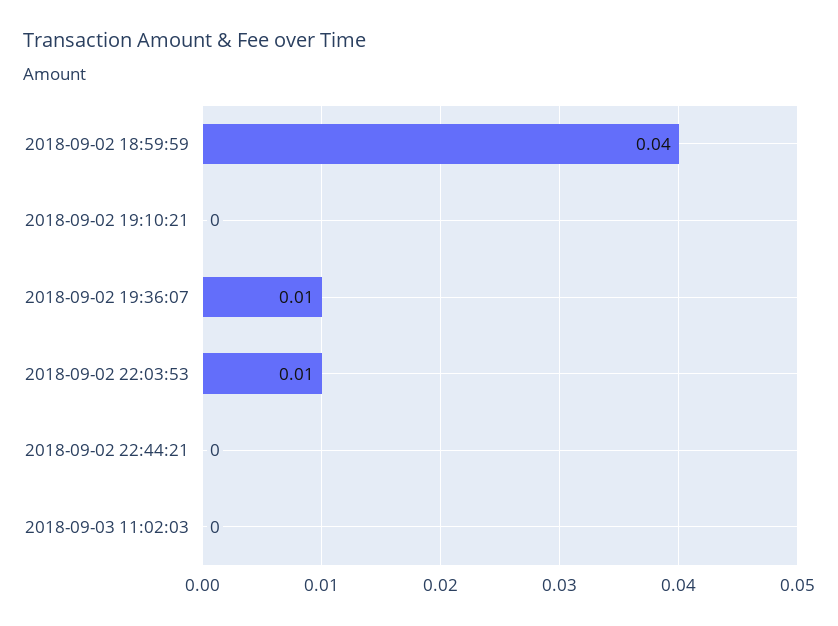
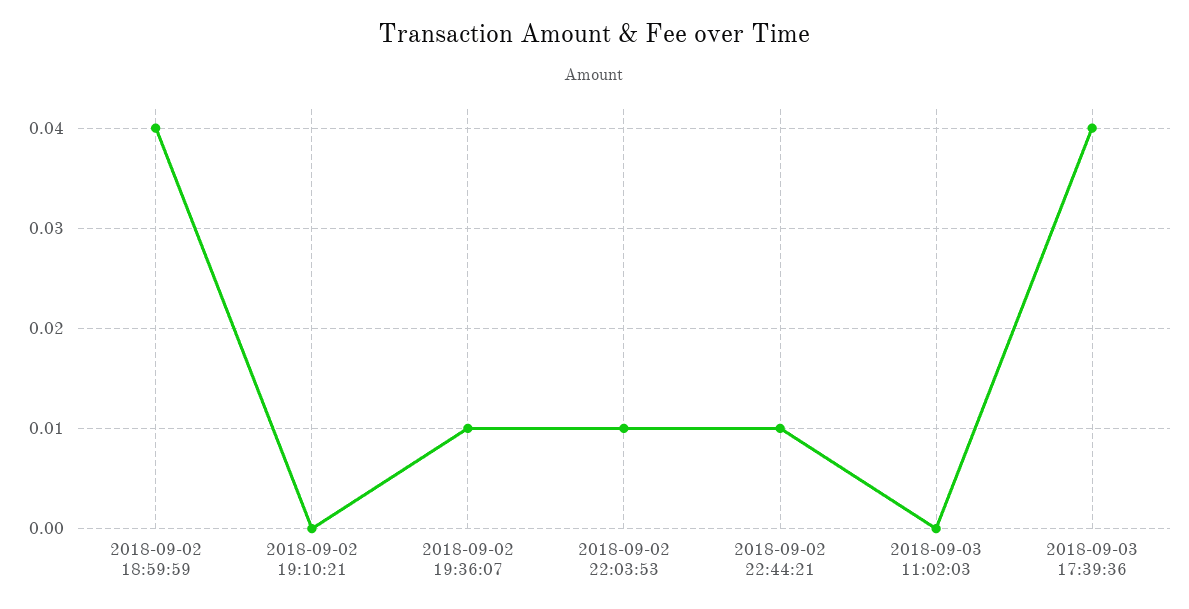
2018-09-02 22:44:21: 0 -> 0.01
2018-09-03 17:39:36: none -> 0.04

